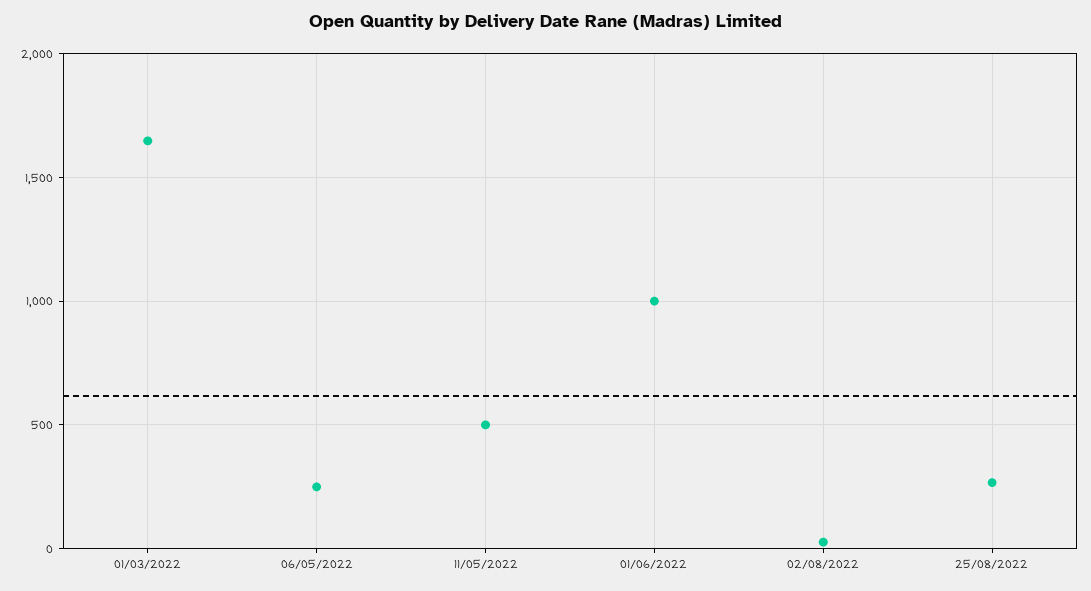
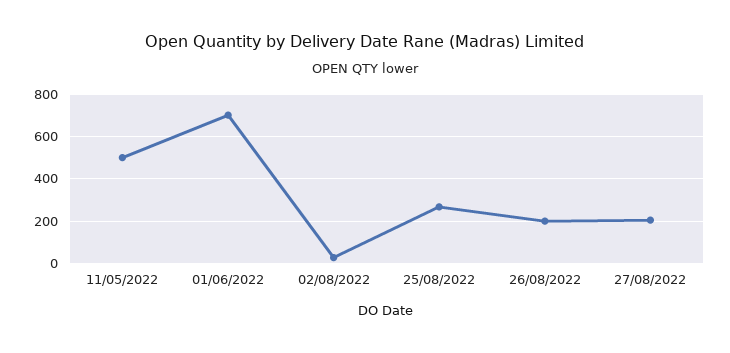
01/03/2022: 1650 -> none
06/05/2022: 250 -> none
01/06/2022: 1000 -> 700
26/08/2022: none -> 200
27/08/2022: none -> 200

